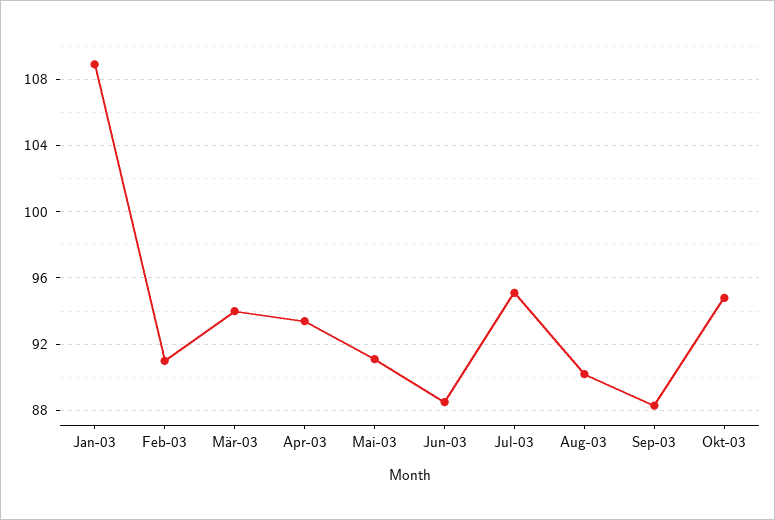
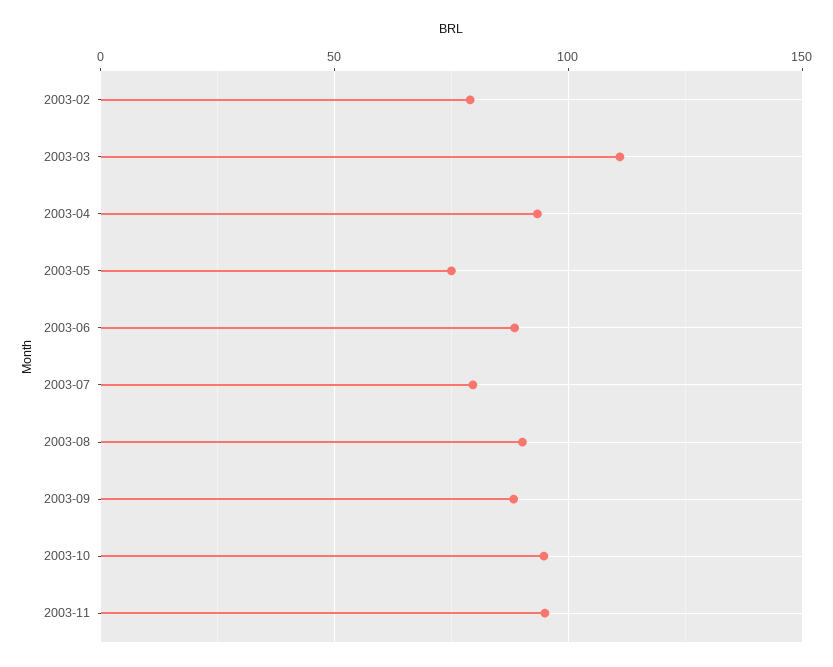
Jan-03: 109 -> none
Feb-03: 91 -> 80
Mär-03: 94 -> 110
Mai-03: 91 -> 75
Jul-03: 95 -> 80
2003-11: none -> 95

